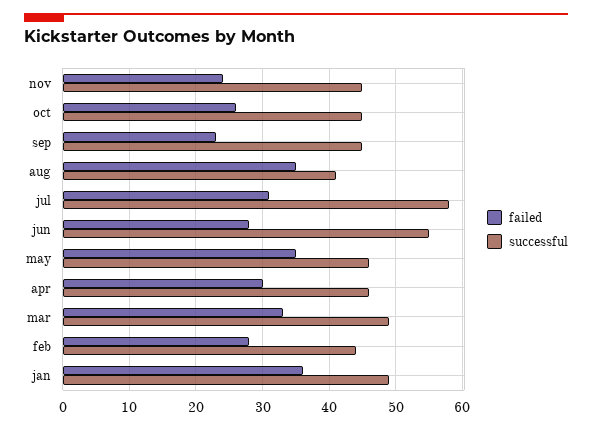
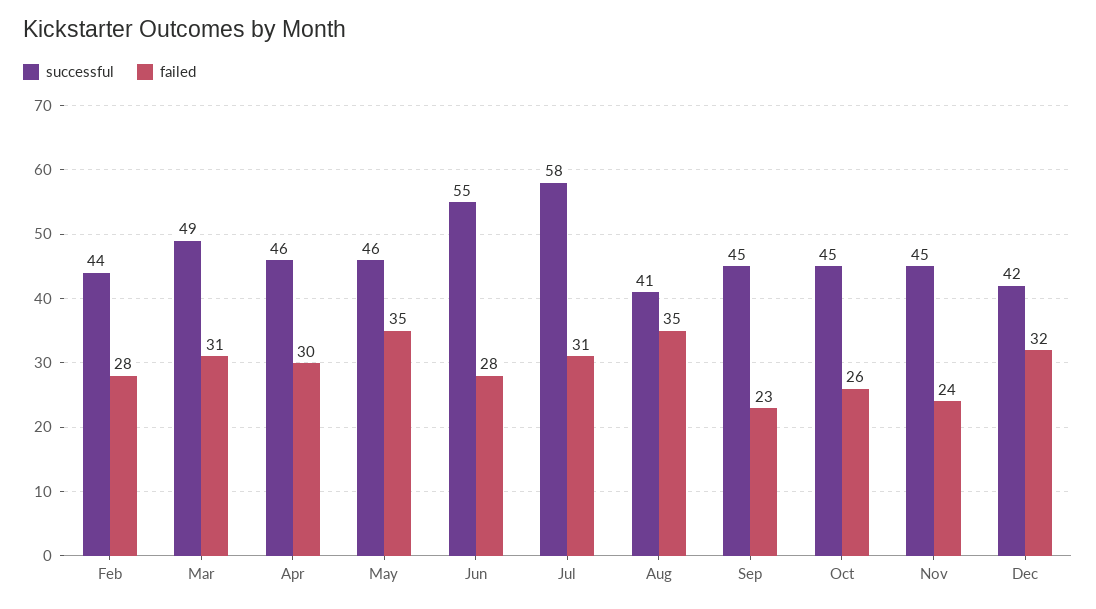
failed, mar: 33 -> 31
failed, jan: 36 -> none
successful, jan: 49 -> none
successful, Dec: none -> 42
failed, Dec: none -> 32

